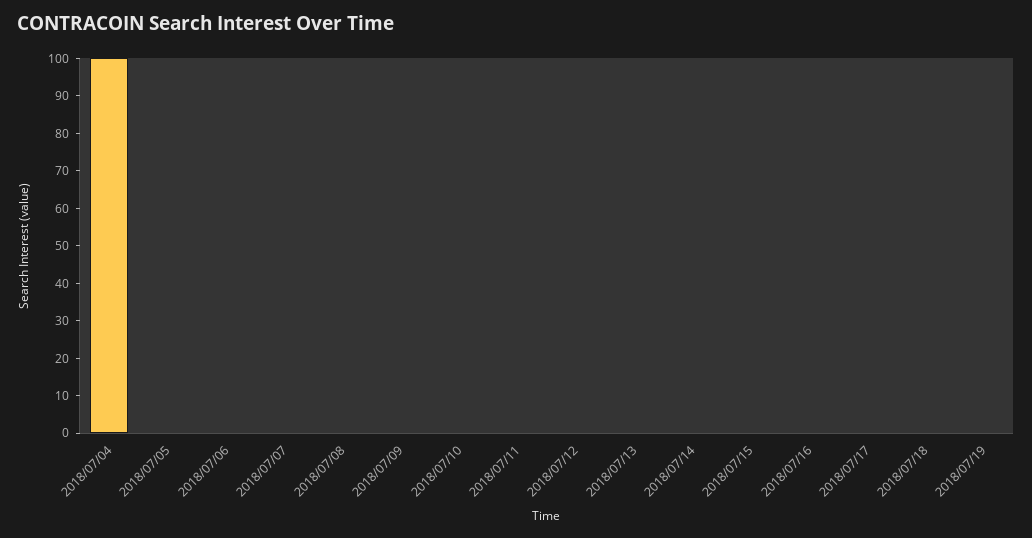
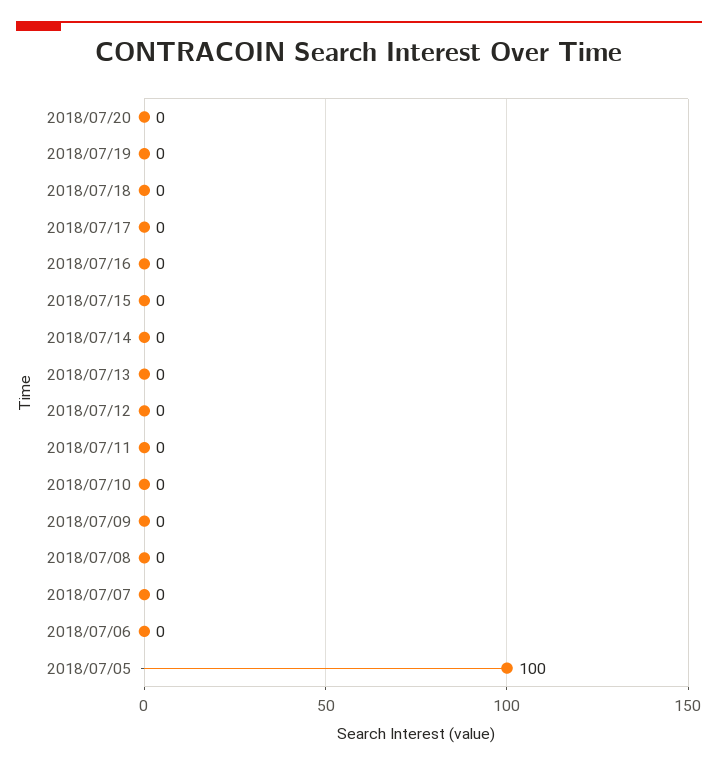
2018/07/04: 100 -> none
2018/07/05: 0 -> 100
2018/07/20: none -> 0

